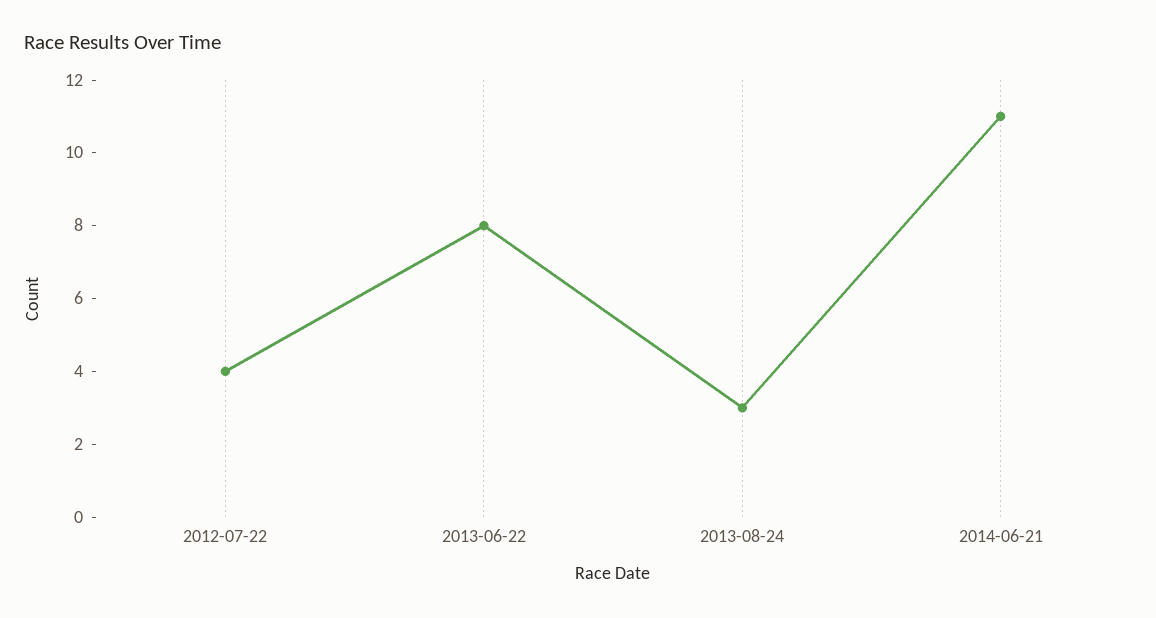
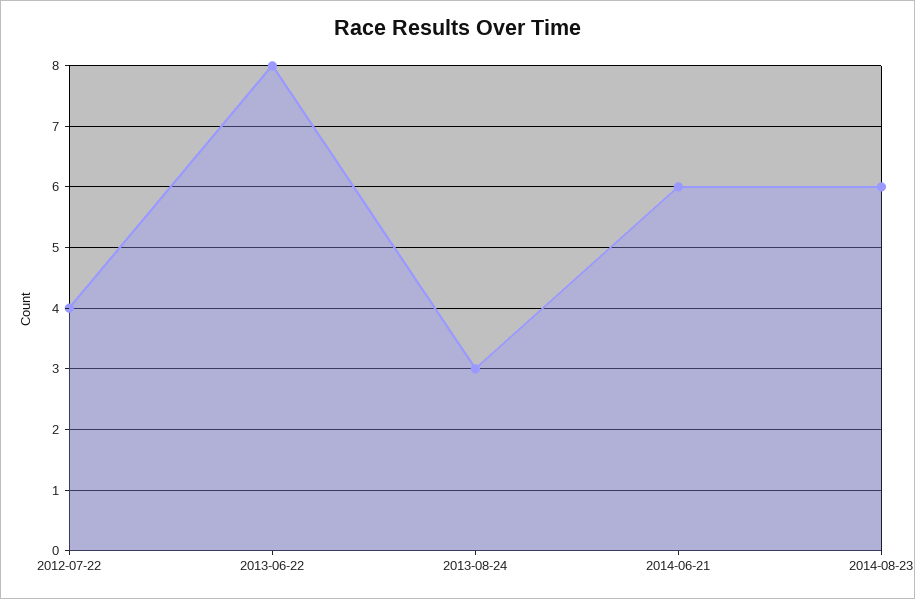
2014-06-21: 11 -> 6
2014-08-23: none -> 6

